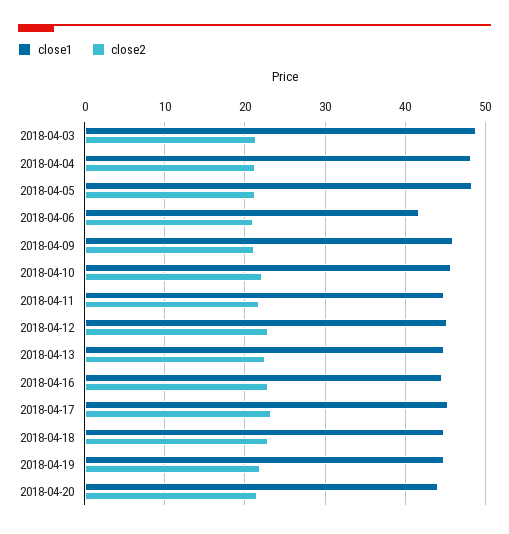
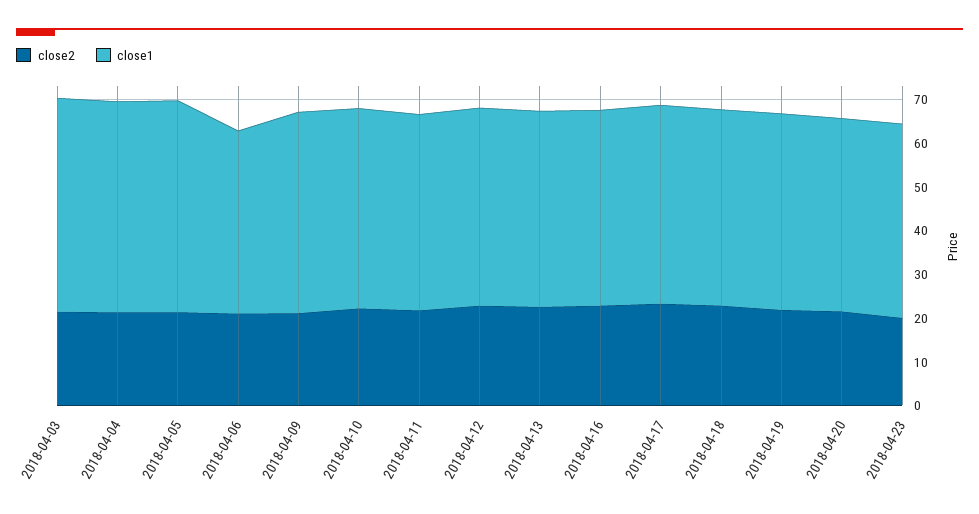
close2, 2018-04-23: none -> 20
close1, 2018-04-23: none -> 44

